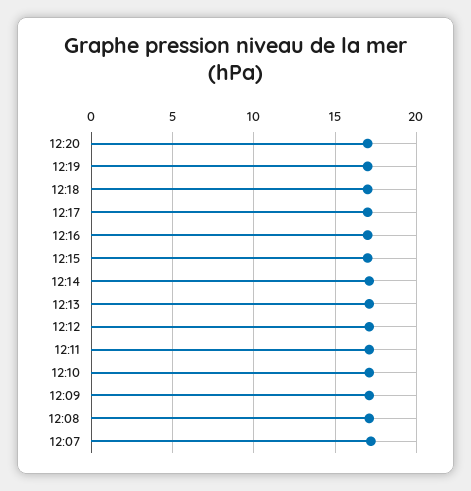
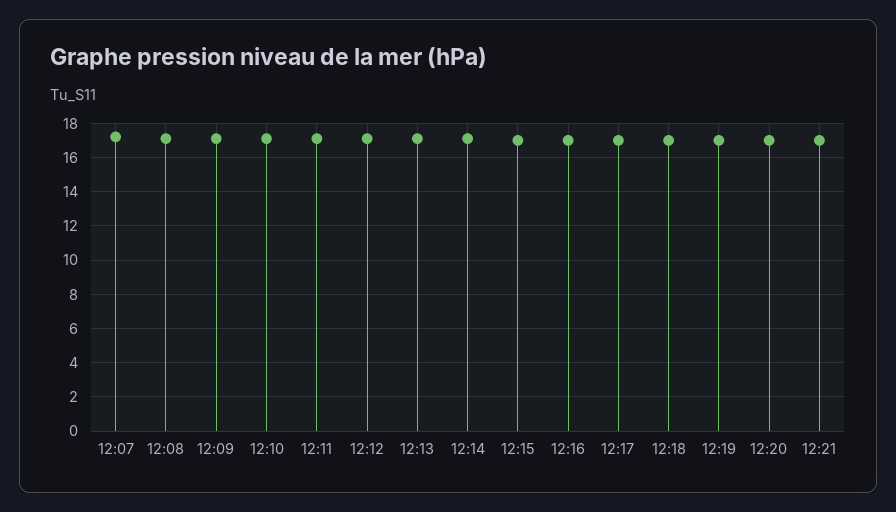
12:21: none -> 17

